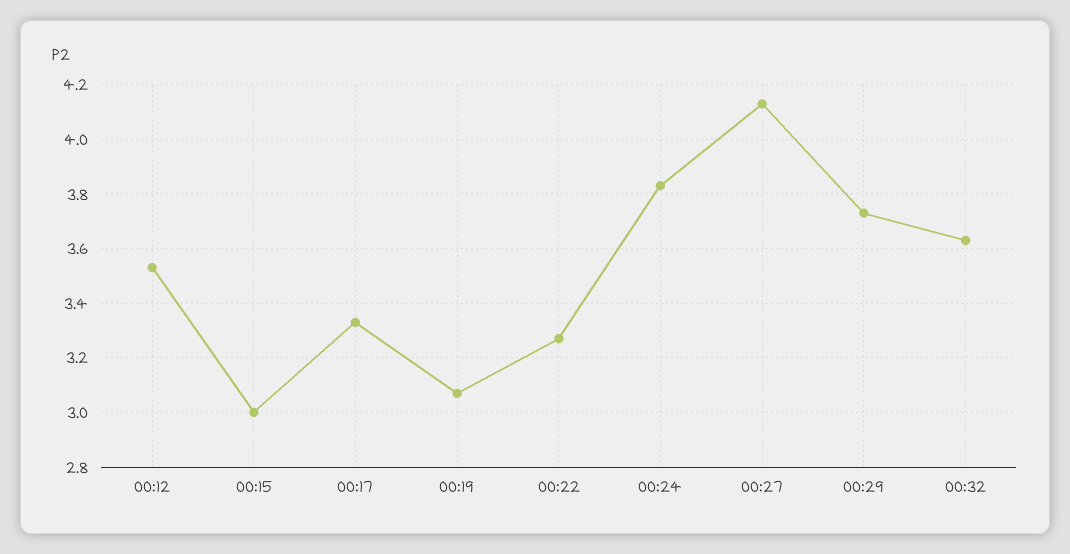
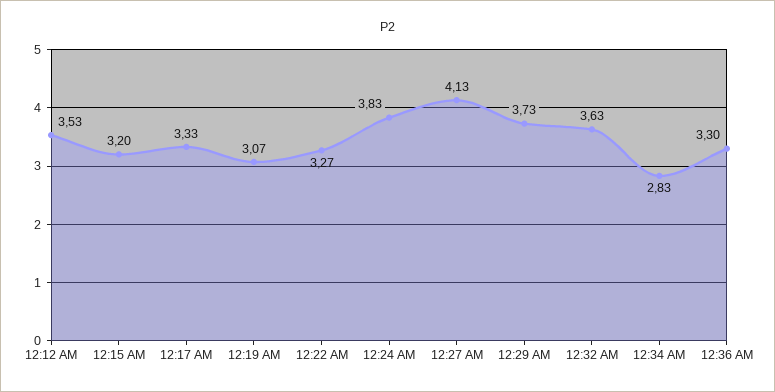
00:15: 3 -> 3.2
12:34 AM: none -> 2.83
12:36 AM: none -> 3.3

